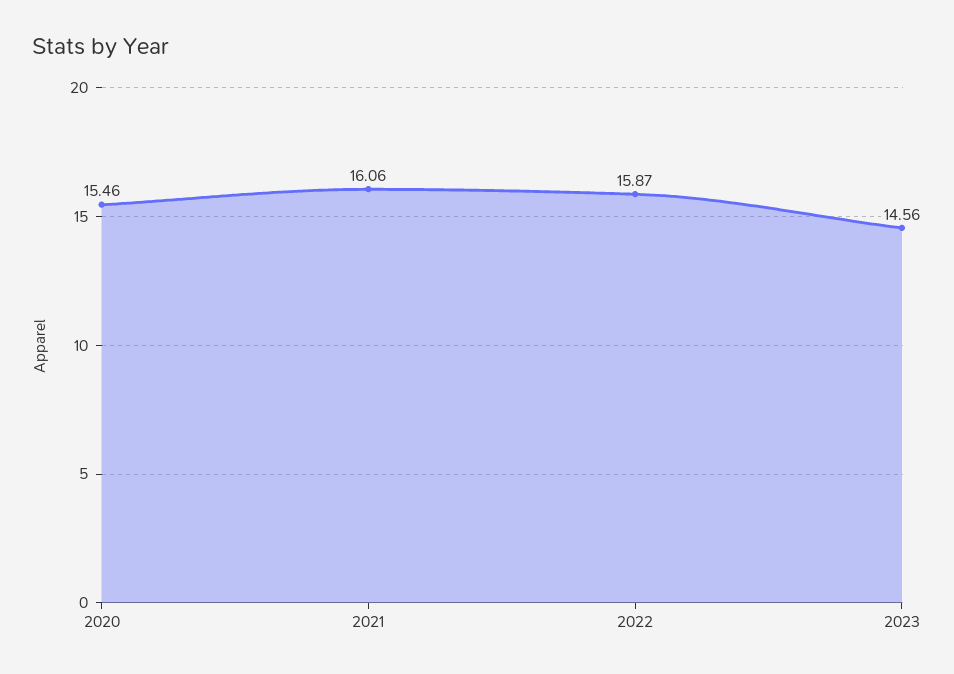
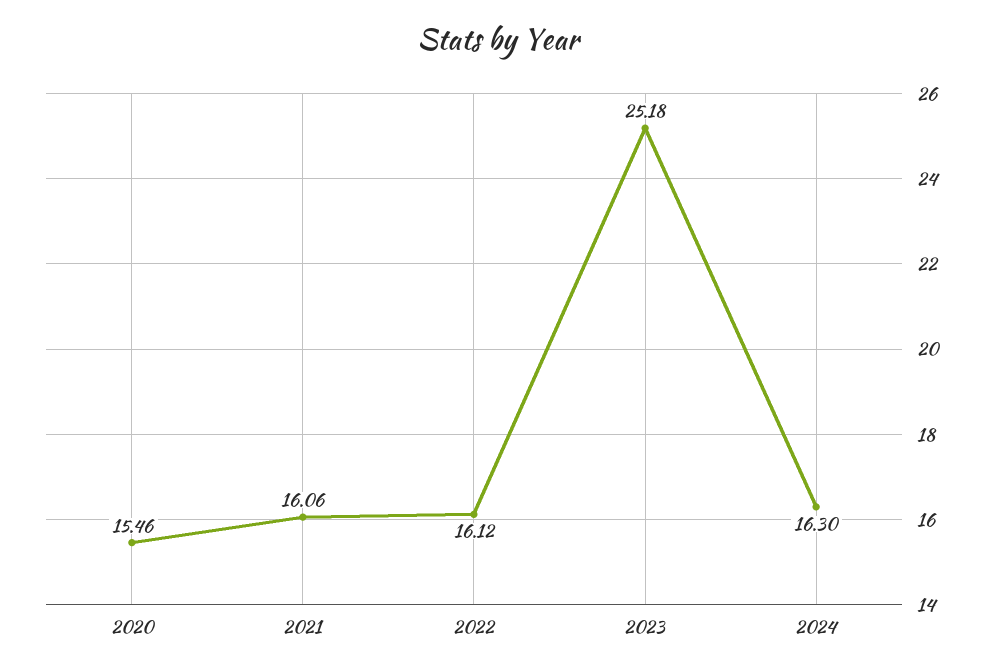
2022: 15.87 -> 16.12
2023: 14.56 -> 25.18
2024: none -> 16.3

